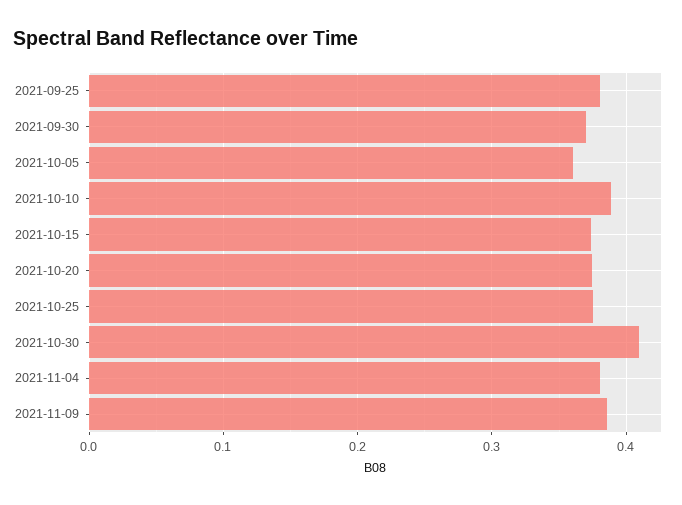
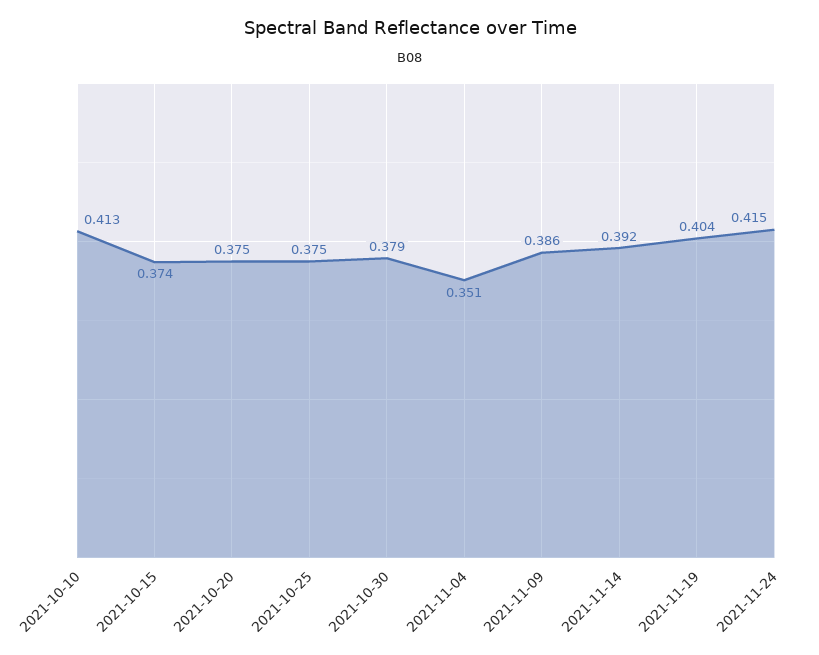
2021-09-25: 0.38 -> none
2021-09-30: 0.37 -> none
2021-10-05: 0.36 -> none
2021-10-10: 0.39 -> 0.413
2021-10-30: 0.41 -> 0.379
2021-11-04: 0.38 -> 0.351
2021-11-14: none -> 0.392
2021-11-19: none -> 0.404
2021-11-24: none -> 0.415

